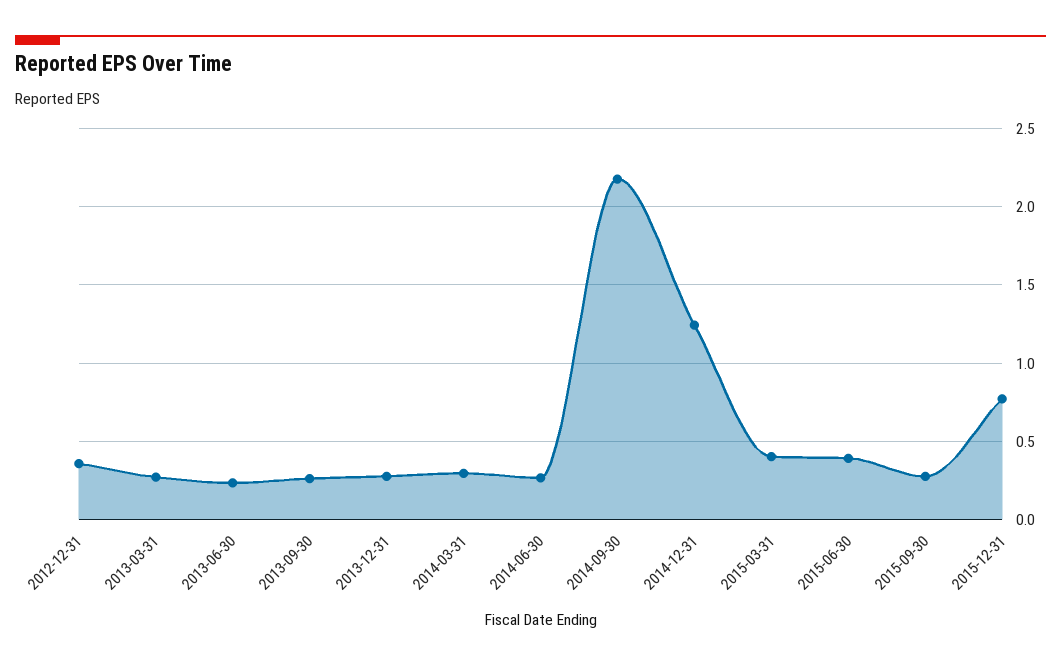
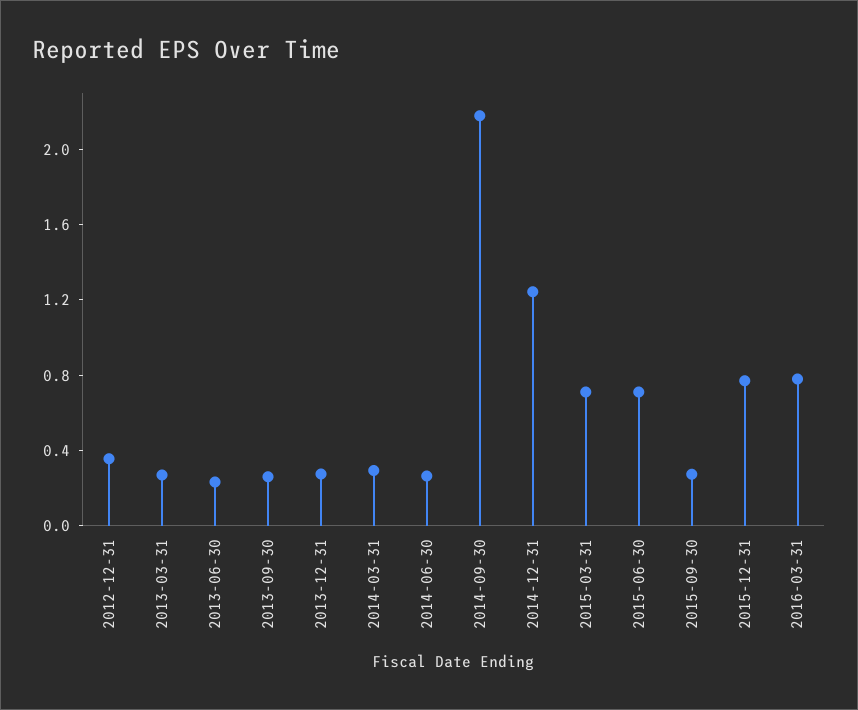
2015-03-31: 0.4 -> 0.7
2015-06-30: 0.4 -> 0.7
2016-03-31: none -> 0.8

